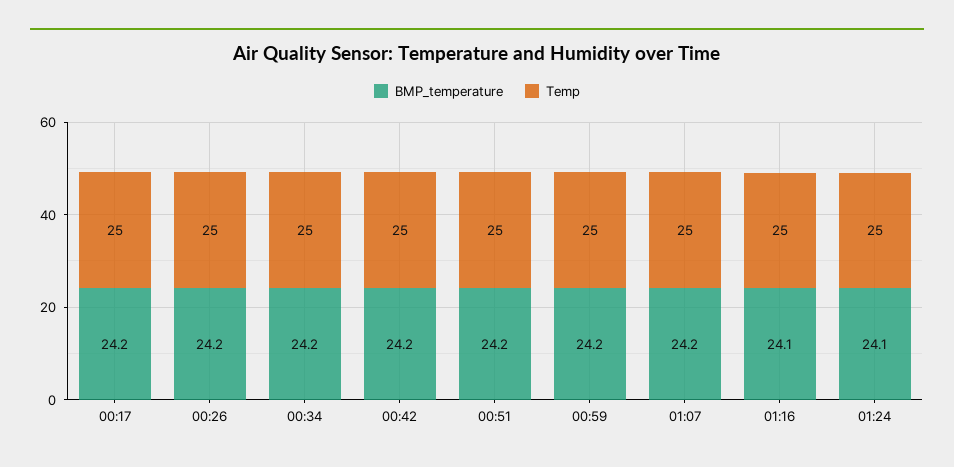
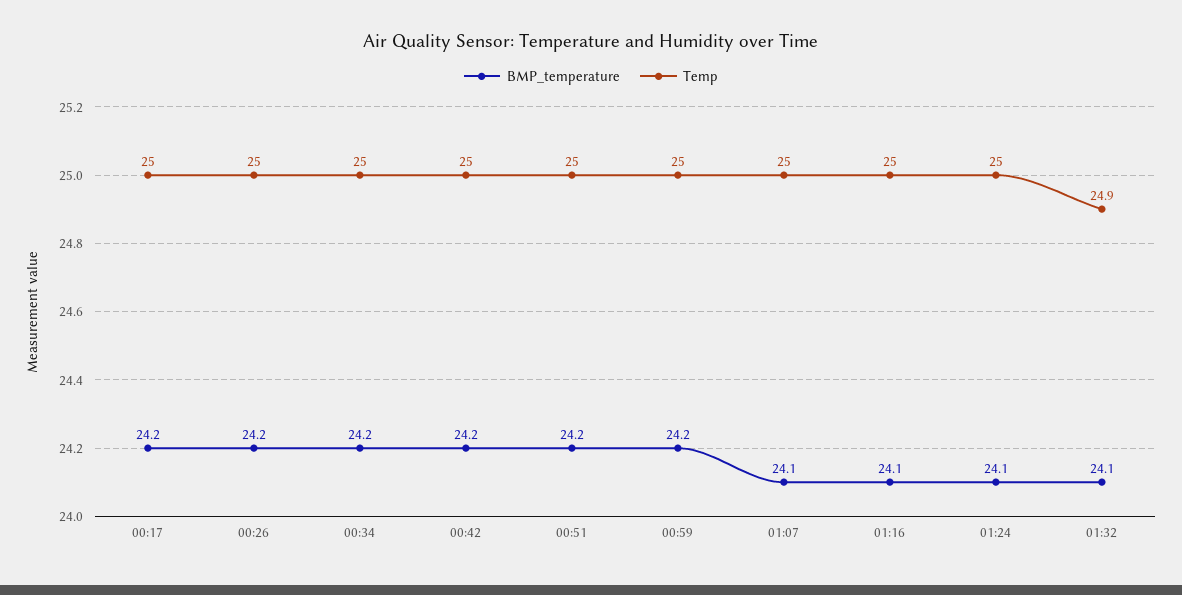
BMP_temperature, 01:07: 24.2 -> 24.1
BMP_temperature, 01:32: none -> 24.1
Temp, 01:32: none -> 24.9

